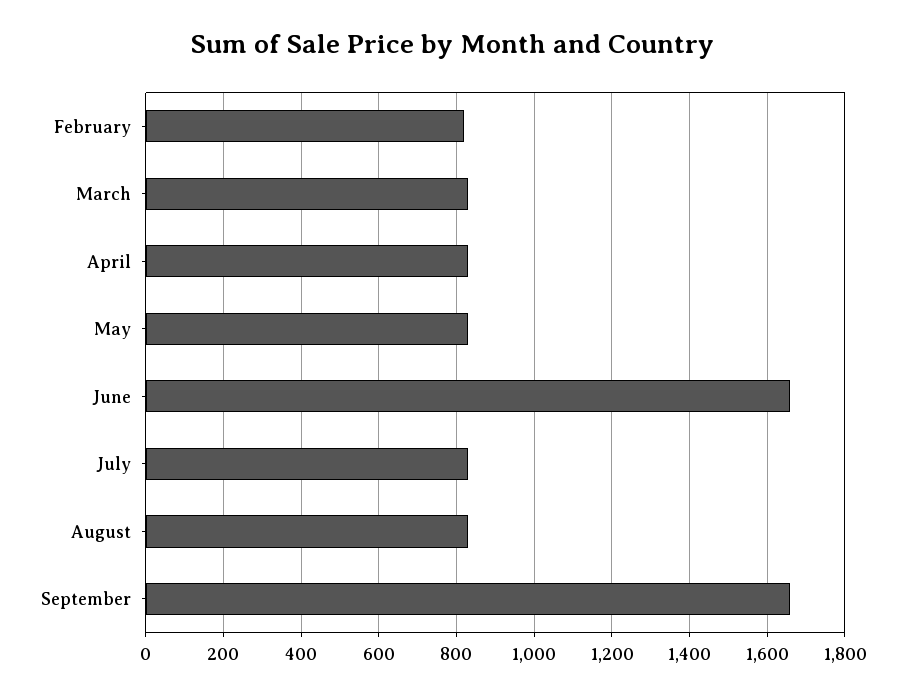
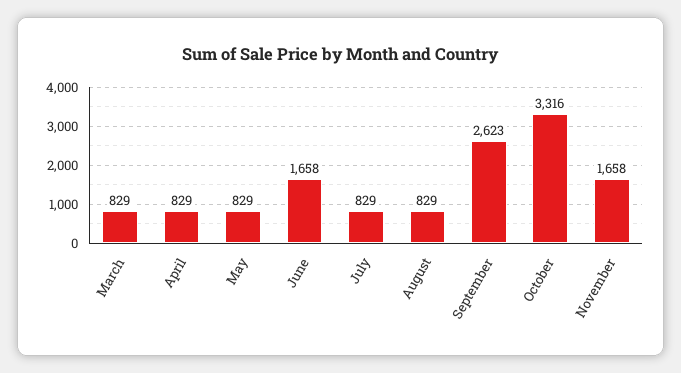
February: 820 -> none
September: 1660 -> 2623
October: none -> 3316
November: none -> 1658

